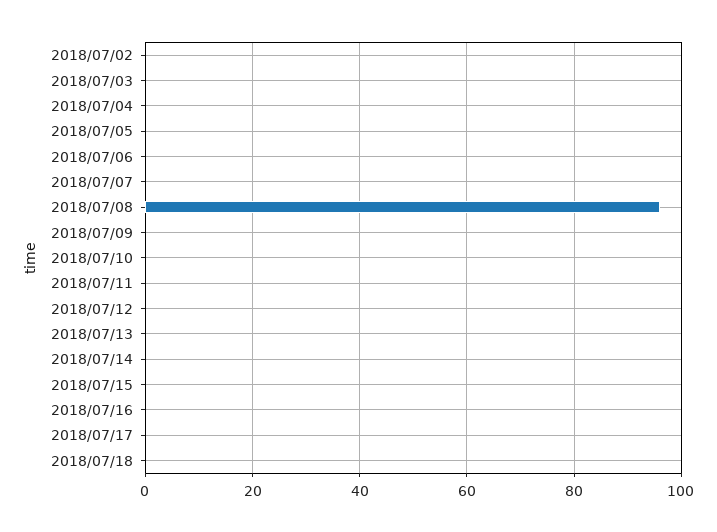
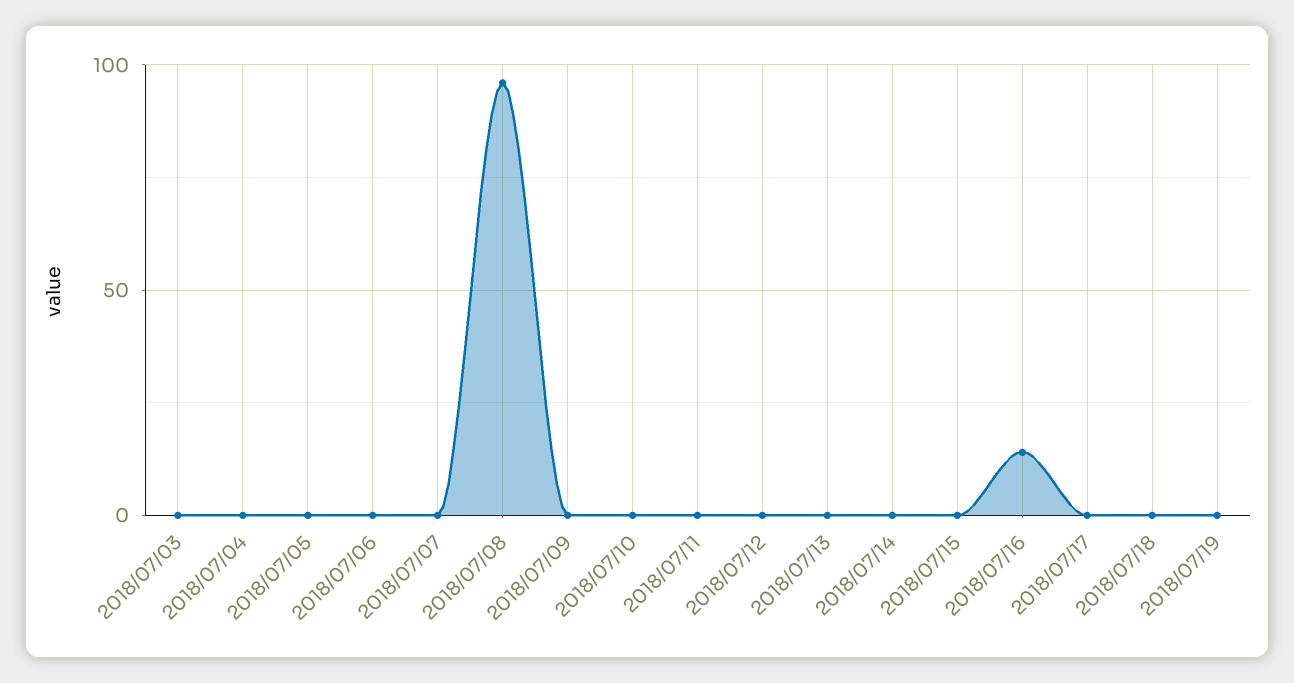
2018/07/02: 0 -> none
2018/07/16: 0 -> 15
2018/07/19: none -> 0

